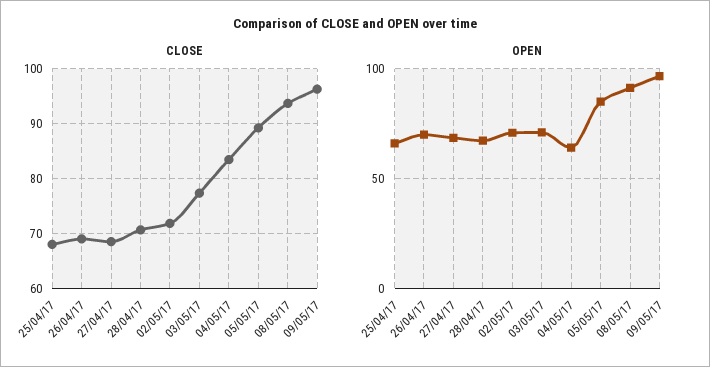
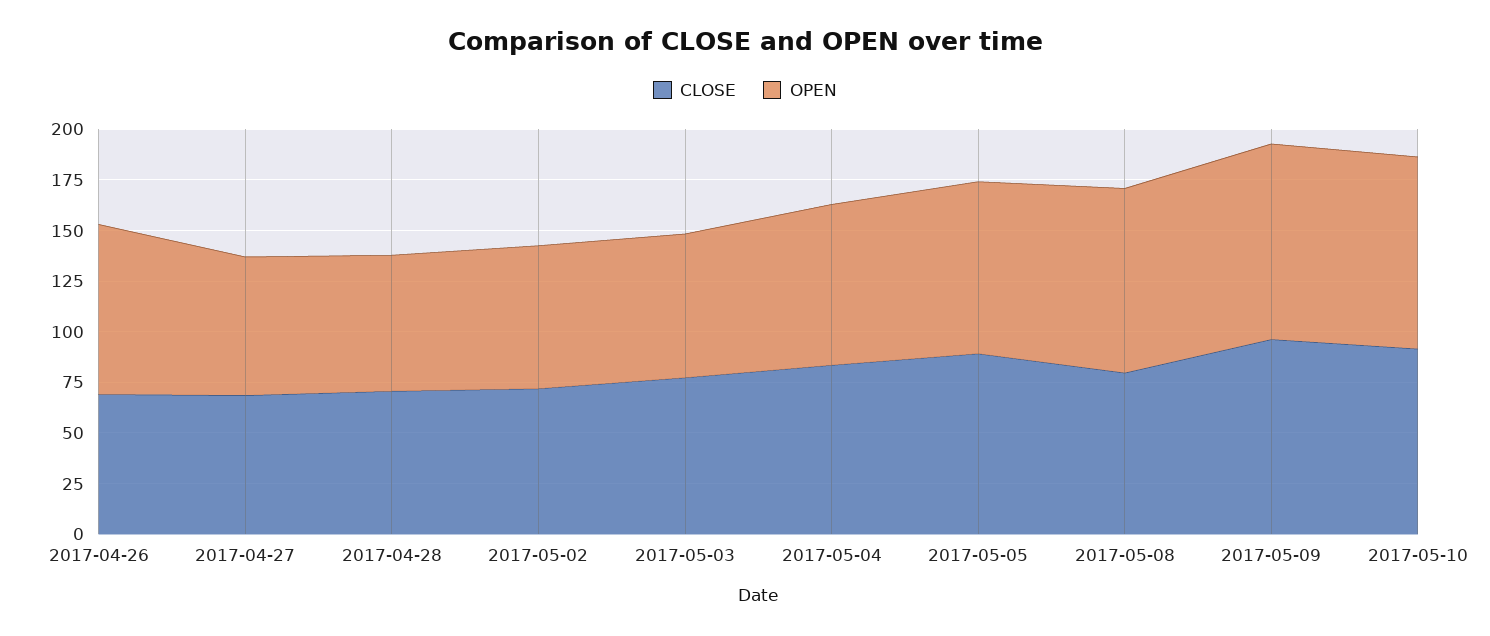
CLOSE, 25/04/17: 68 -> none
CLOSE, 08/05/17: 94 -> 80
OPEN, 25/04/17: 65 -> none
OPEN, 26/04/17: 70 -> 85
OPEN, 04/05/17: 65 -> 80
CLOSE, 2017-05-10: none -> 90
OPEN, 2017-05-10: none -> 95

